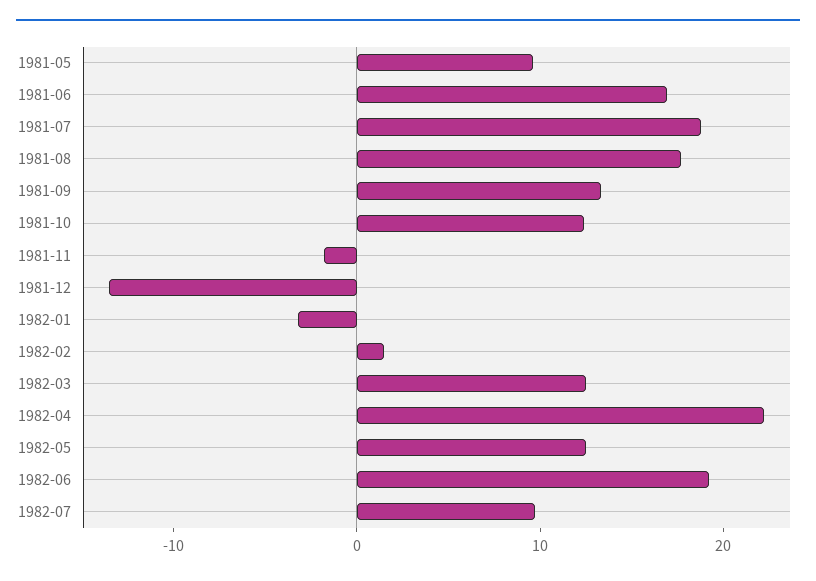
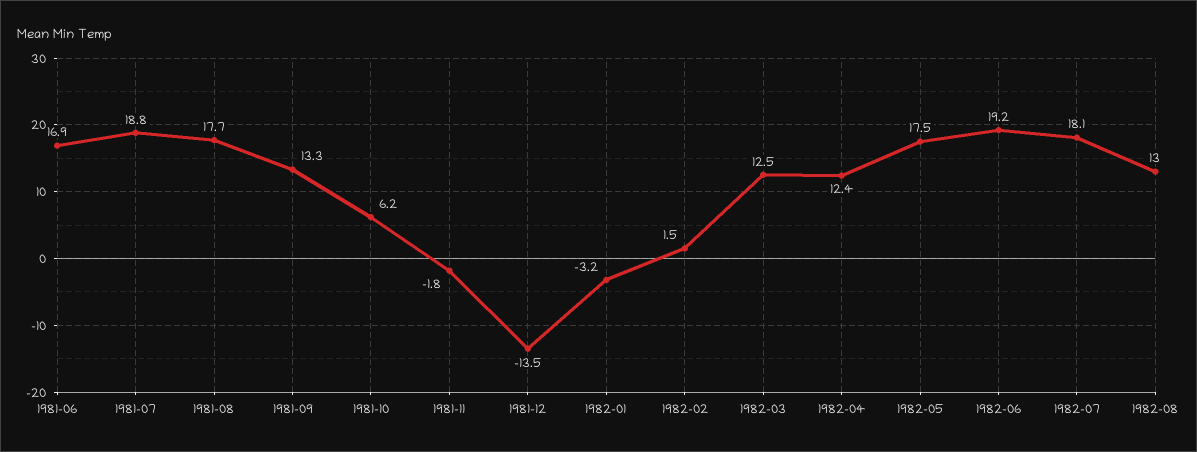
1981-05: 10 -> none
1981-10: 12 -> 6.2
1982-04: 22 -> 12.4
1982-05: 12 -> 17.5
1982-07: 10 -> 18.1
1982-08: none -> 13

